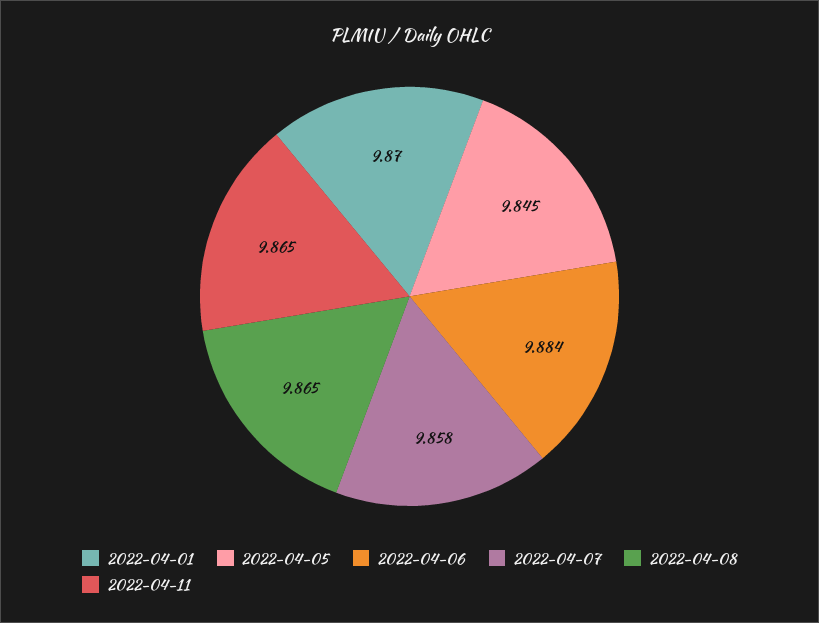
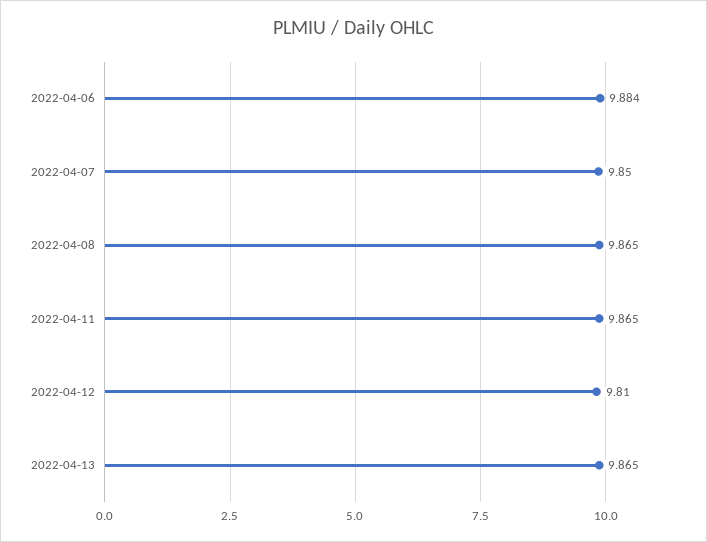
2022-04-01: 9.87 -> none
2022-04-05: 9.845 -> none
2022-04-07: 9.858 -> 9.85
2022-04-12: none -> 9.81
2022-04-13: none -> 9.865

